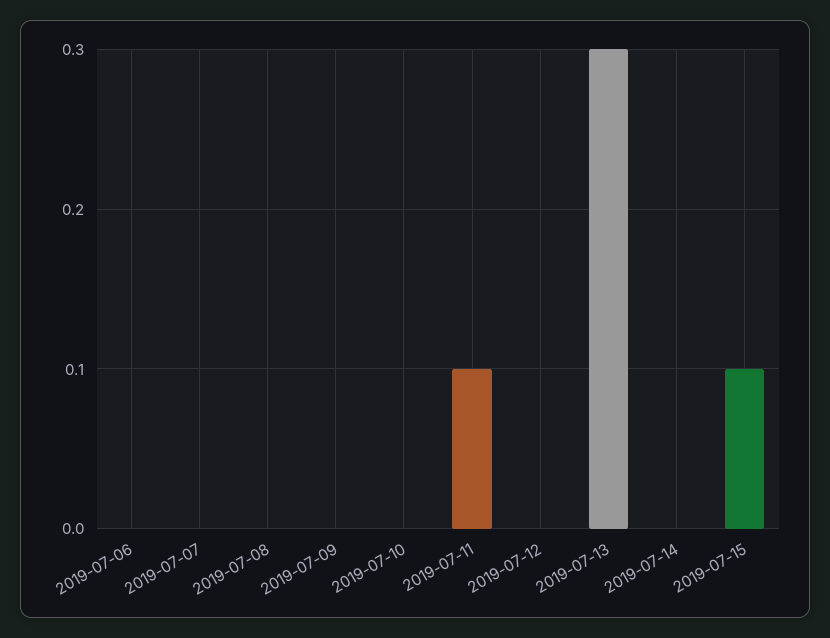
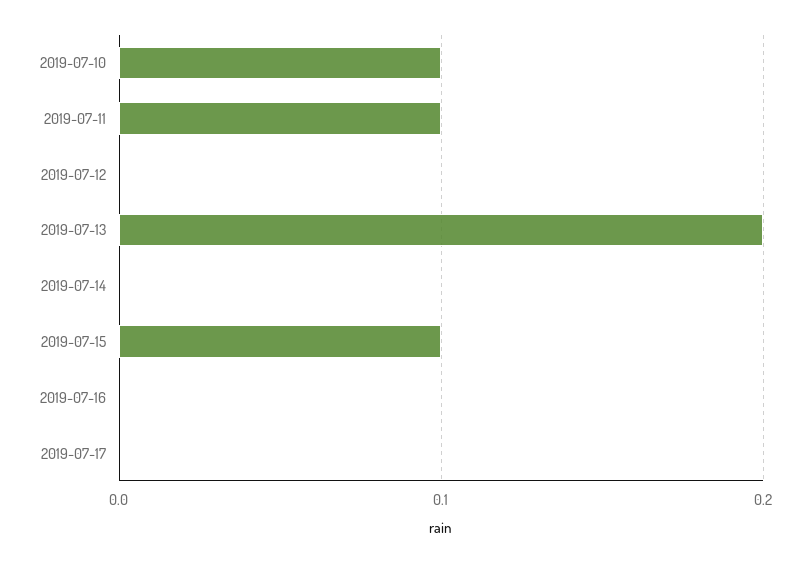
2019-07-06: 0 -> none
2019-07-07: 0 -> none
2019-07-08: 0 -> none
2019-07-09: 0 -> none
2019-07-10: 0 -> 0.1
2019-07-13: 0.3 -> 0.2
2019-07-16: none -> 0
2019-07-17: none -> 0

